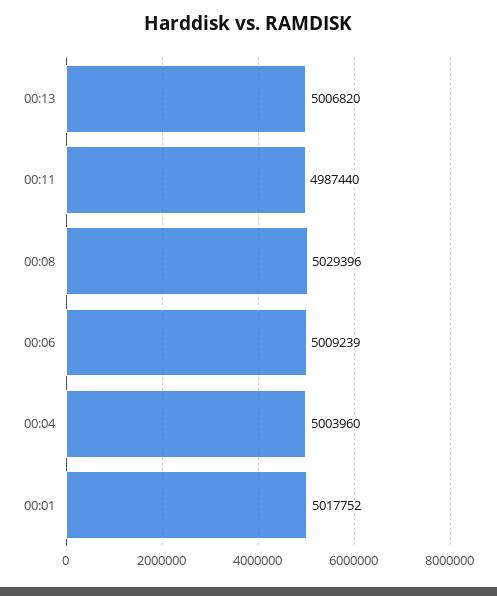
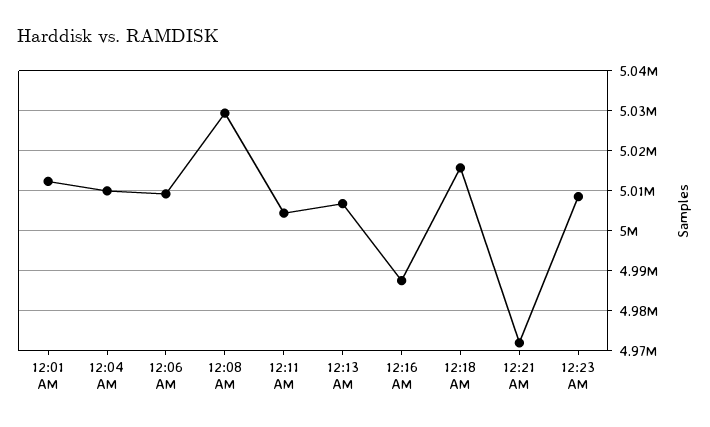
00:11: 4987440 -> 5004000
00:04: 5003960 -> 5010000
00:01: 5017752 -> 5012000
12:16 AM: none -> 4988000
12:18 AM: none -> 5016000
12:21 AM: none -> 4972000
12:23 AM: none -> 5008000

